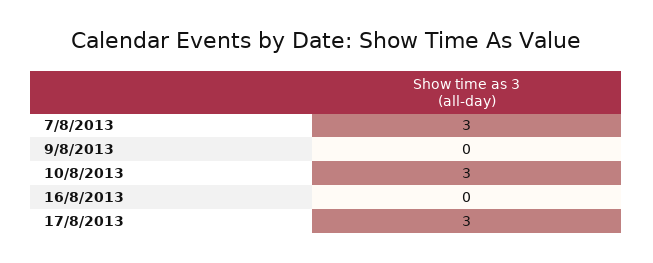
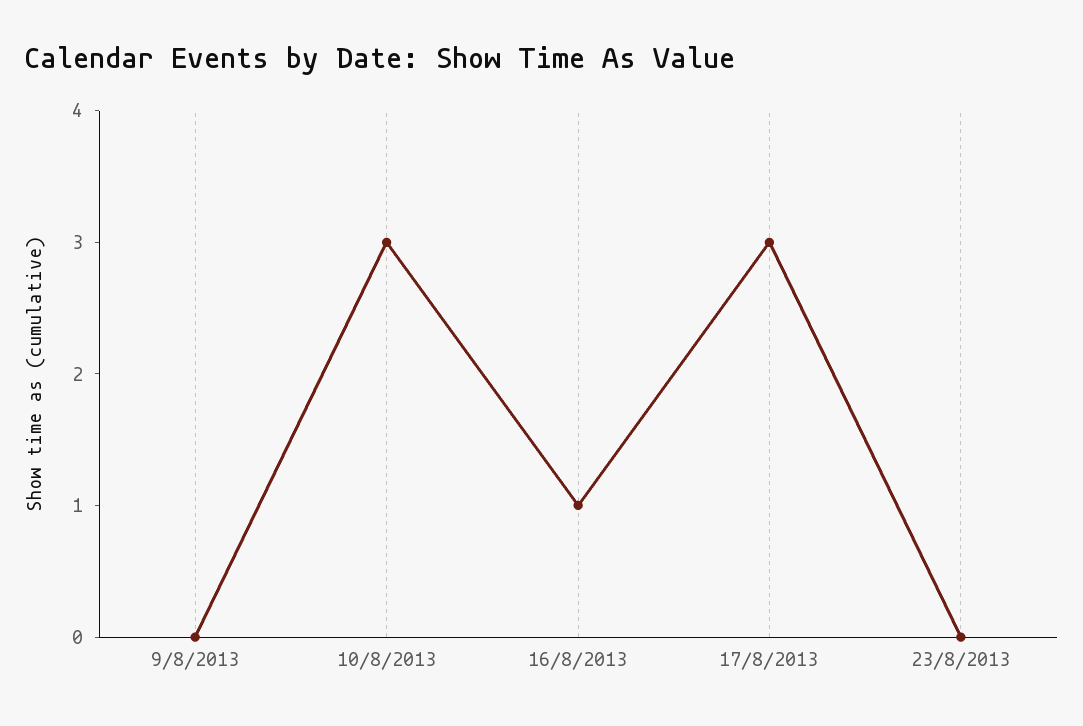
7/8/2013: 3 -> none
16/8/2013: 0 -> 1
23/8/2013: none -> 0

